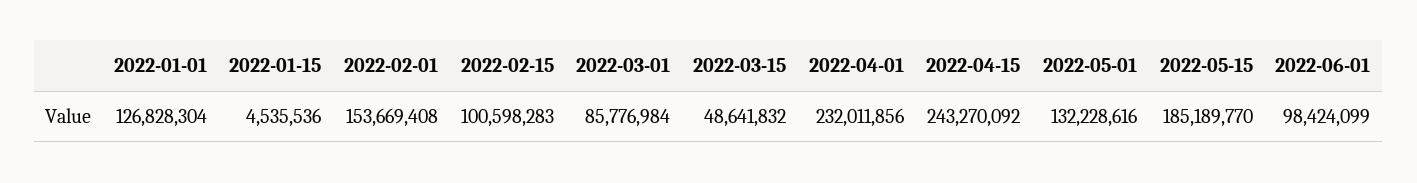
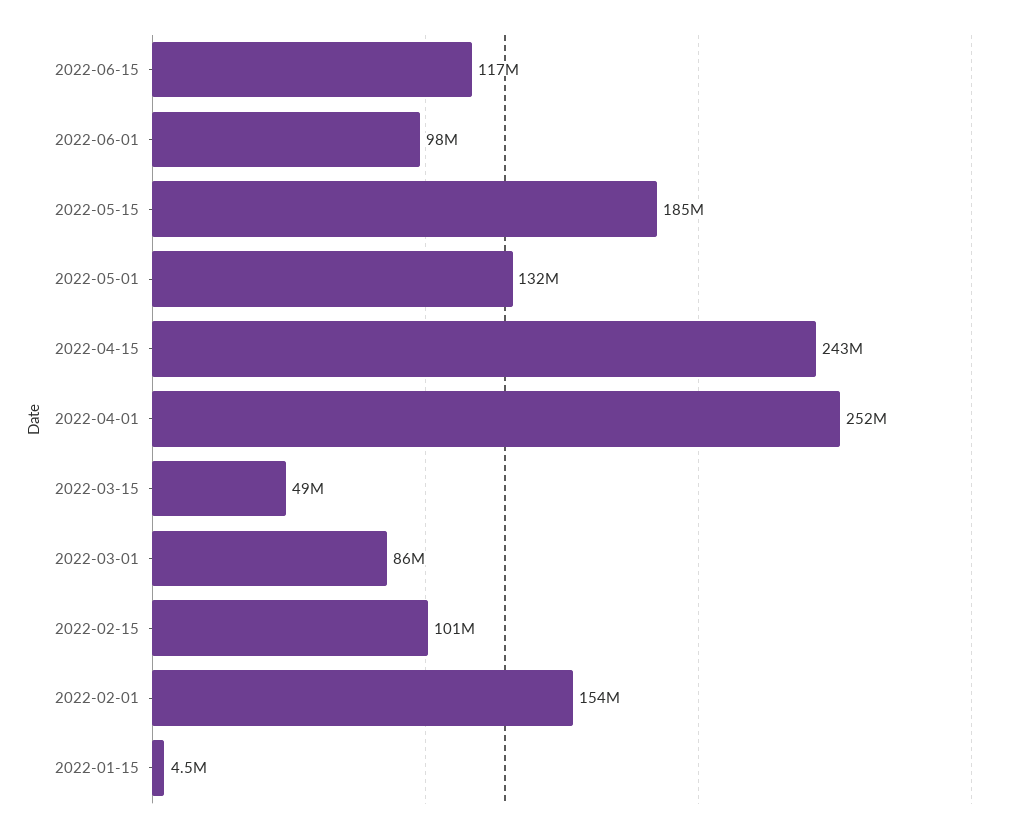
2022-01-01: 126828304 -> none
2022-04-01: 232011856 -> 252000000
2022-06-15: none -> 117000000

